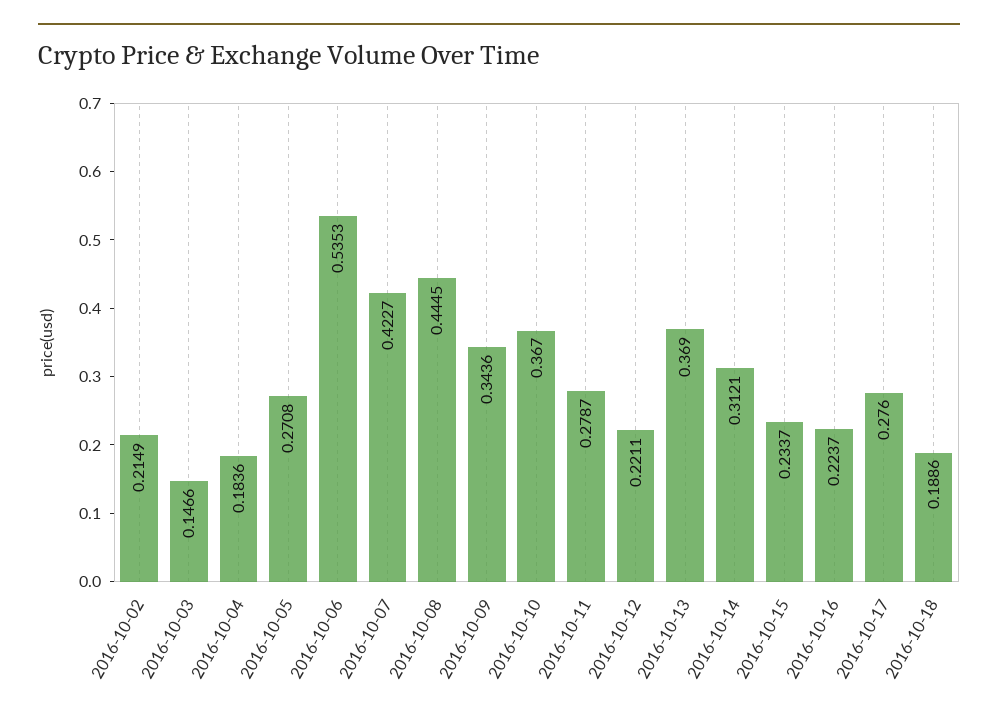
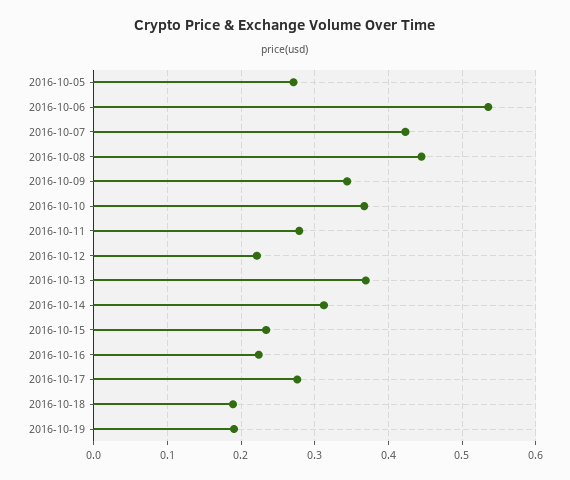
2016-10-02: 0.2149 -> none
2016-10-03: 0.1466 -> none
2016-10-04: 0.1836 -> none
2016-10-19: none -> 0.19

